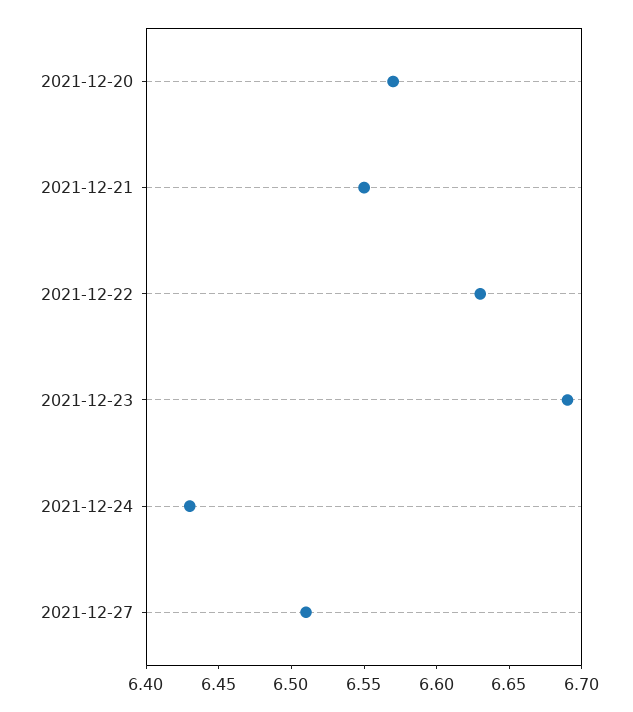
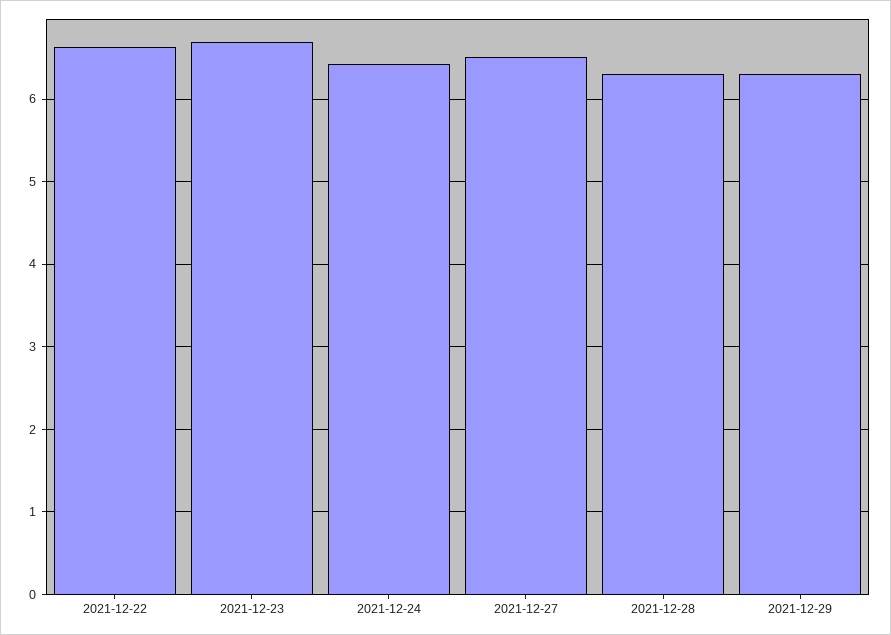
2021-12-20: 6.57 -> none
2021-12-21: 6.55 -> none
2021-12-28: none -> 6.3
2021-12-29: none -> 6.3

